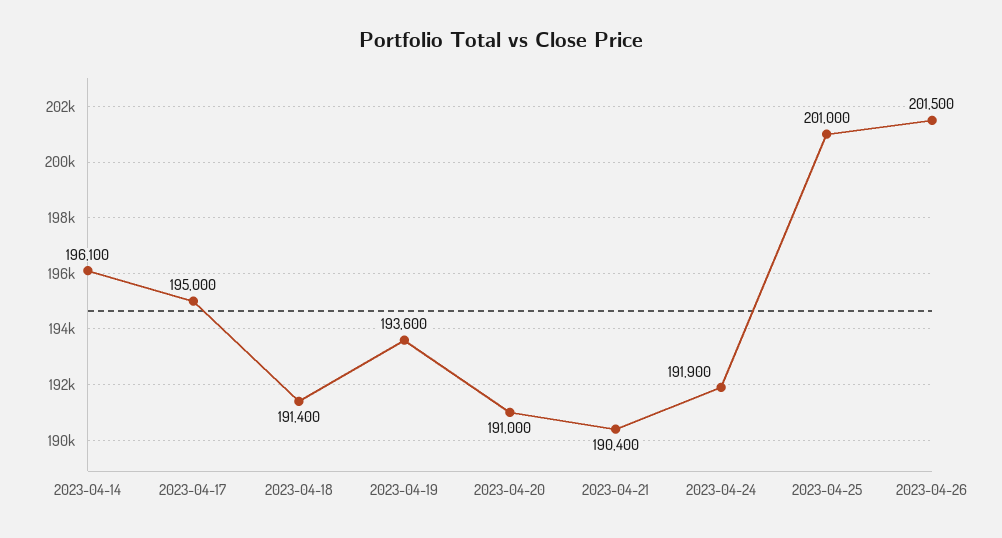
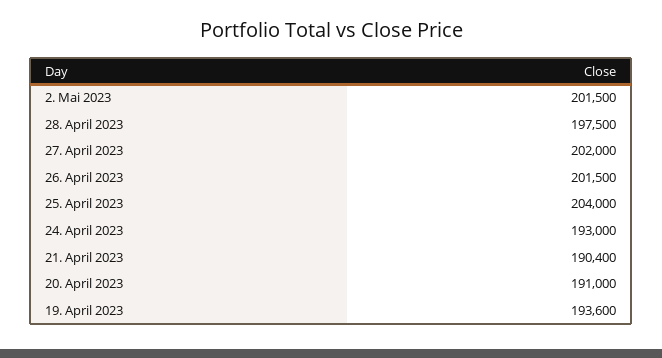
2023-04-14: 196100 -> none
2023-04-17: 195000 -> none
2023-04-18: 191400 -> none
2023-04-24: 191900 -> 193000
2023-04-25: 201000 -> 204000
2. Mai 2023: none -> 201500
28. April 2023: none -> 197500
27. April 2023: none -> 202000

